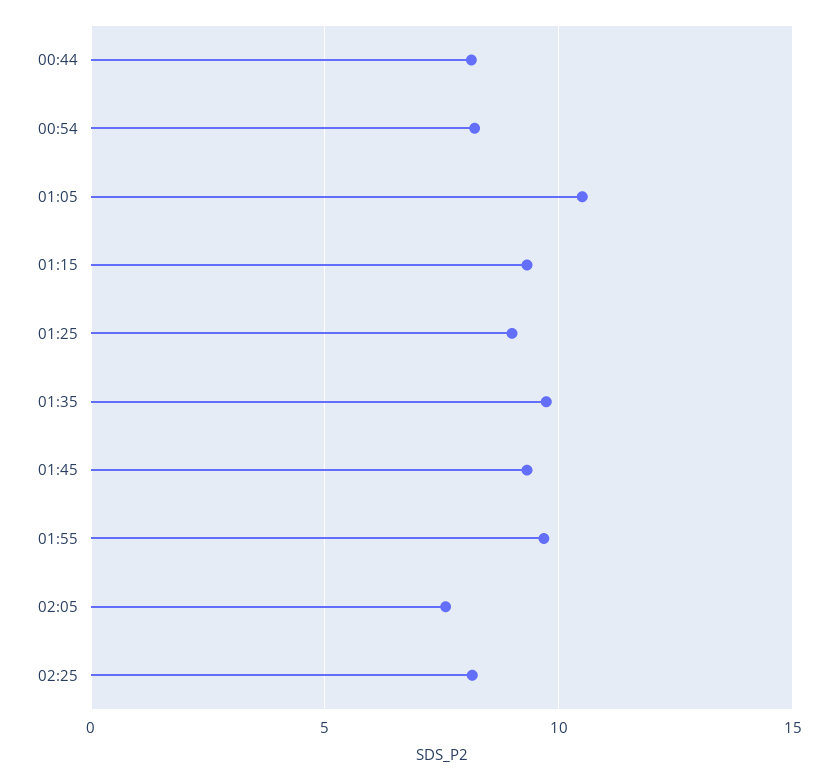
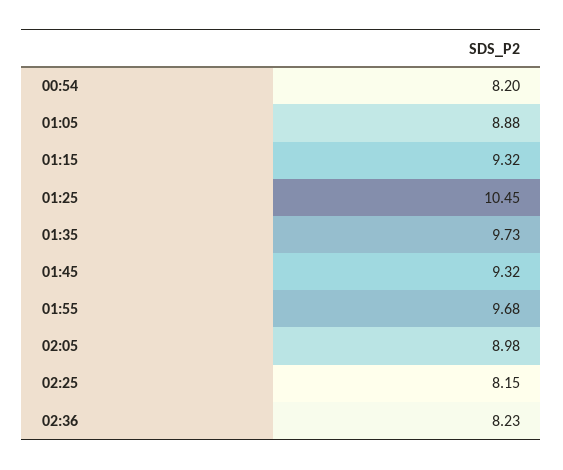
00:44: 8 -> none
01:05: 10.5 -> 8.88
01:25: 9 -> 10.45
02:05: 7.5 -> 8.98
02:36: none -> 8.23

